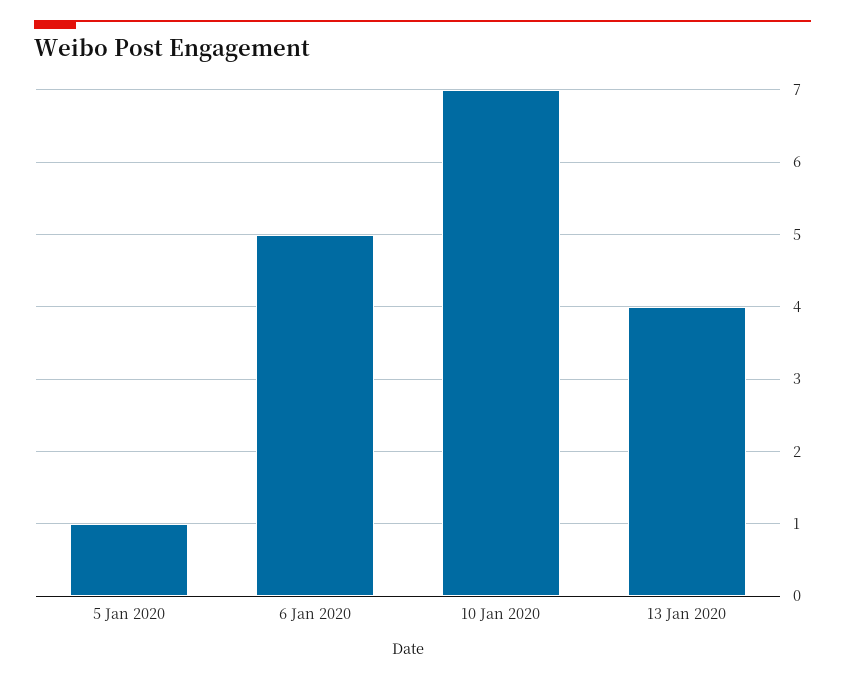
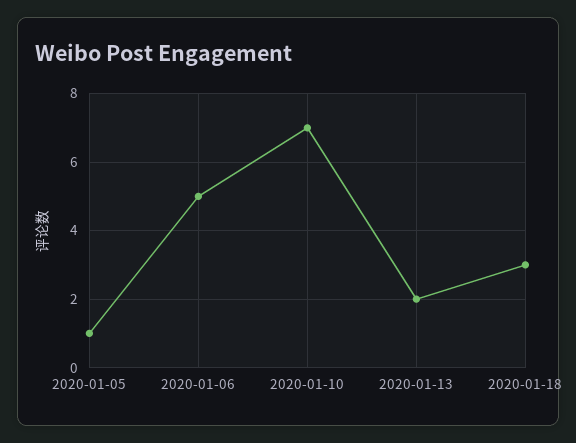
13 Jan 2020: 4 -> 2
2020-01-18: none -> 3

